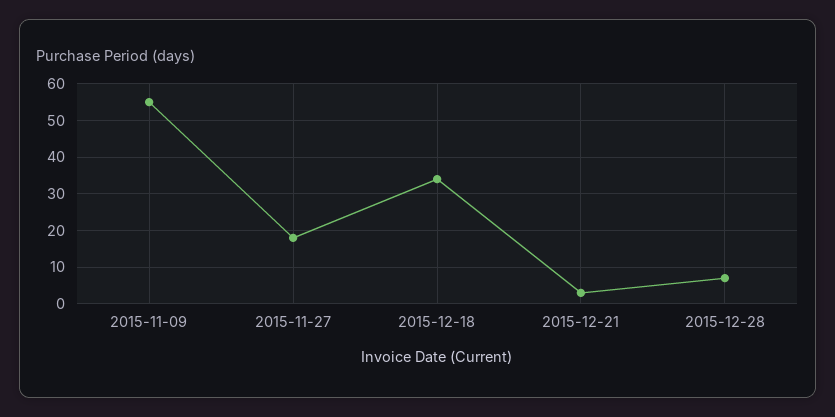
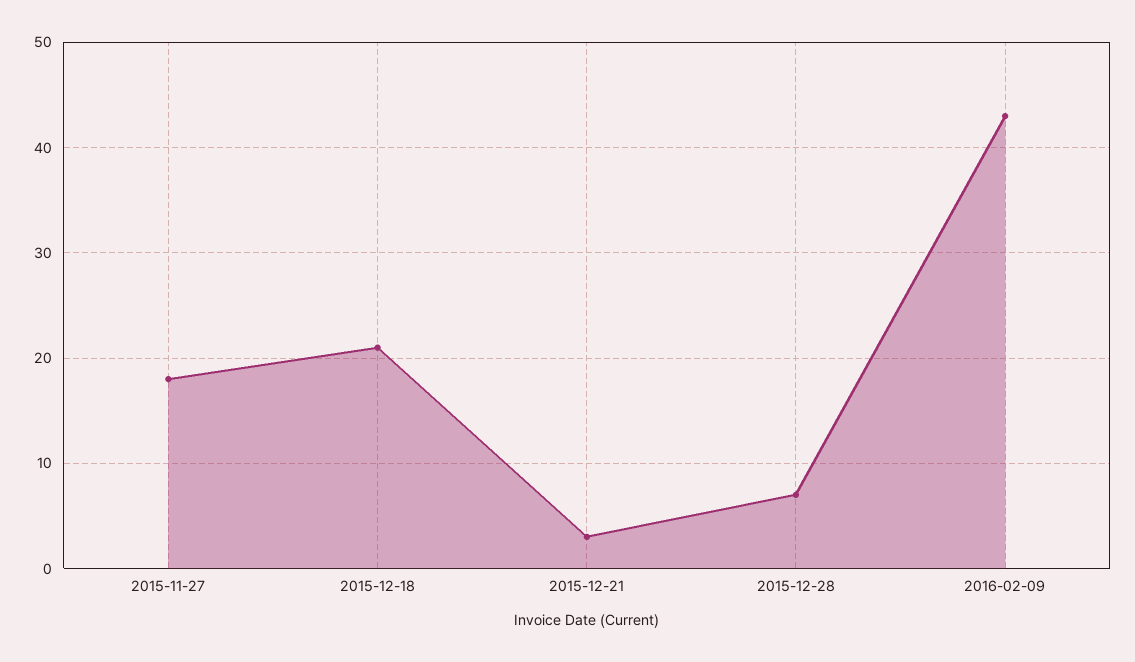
2015-11-09: 55 -> none
2015-12-18: 35 -> 21
2016-02-09: none -> 43

